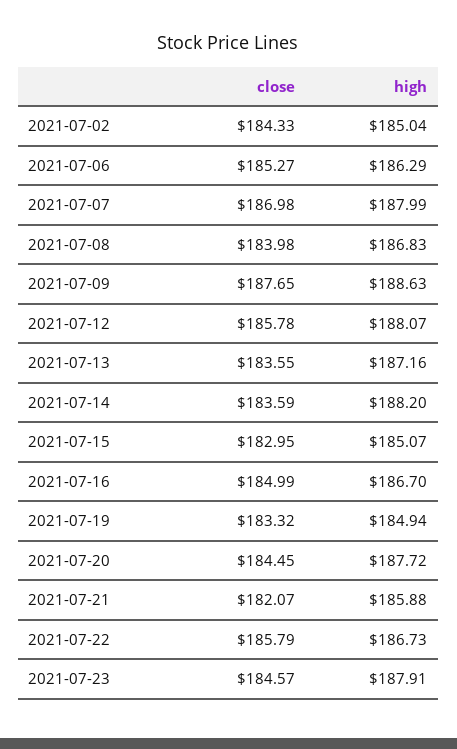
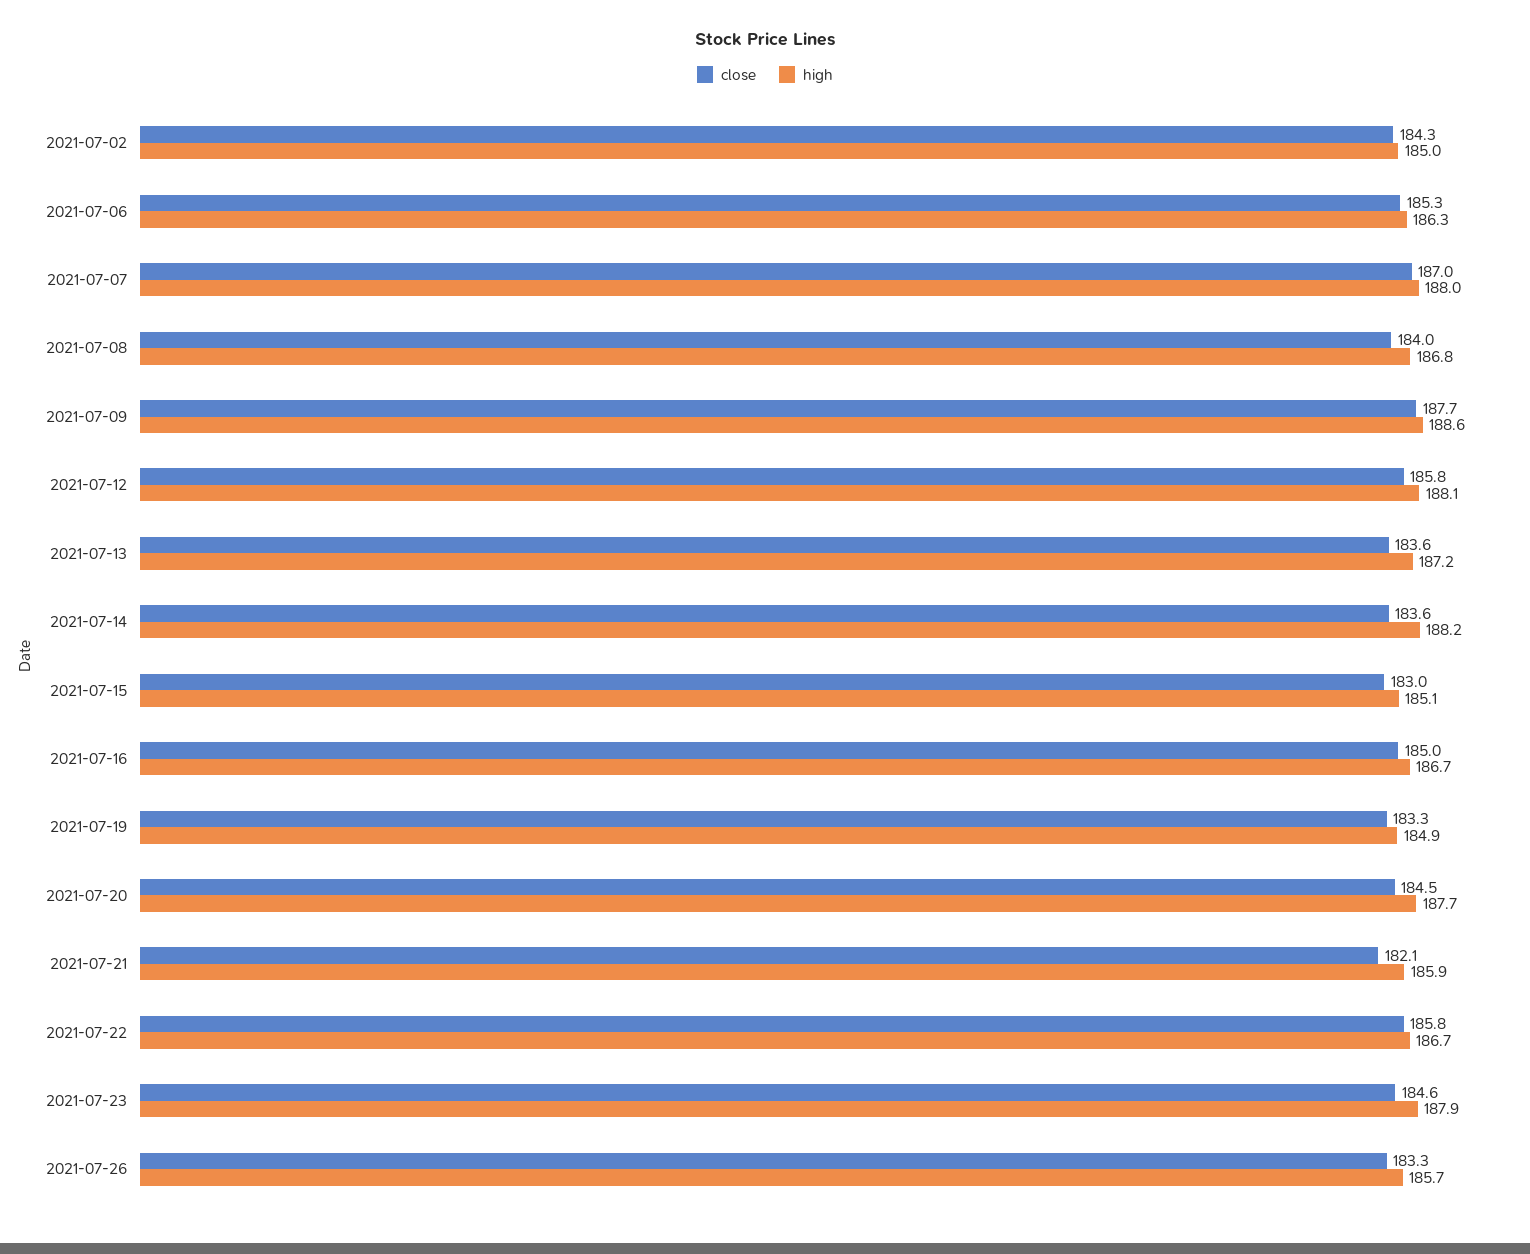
close, 2021-07-26: none -> 183.3
high, 2021-07-26: none -> 185.7

